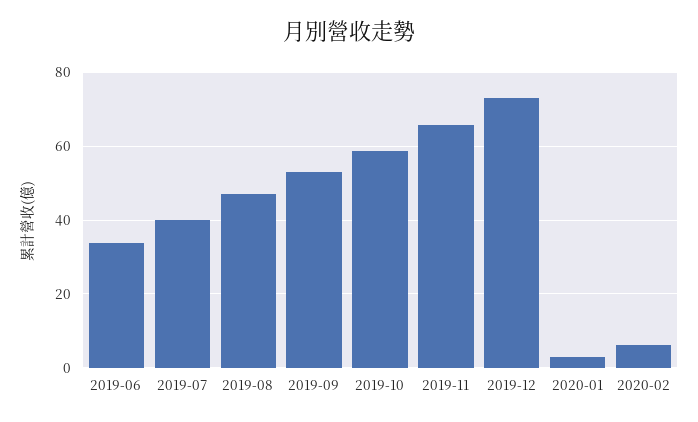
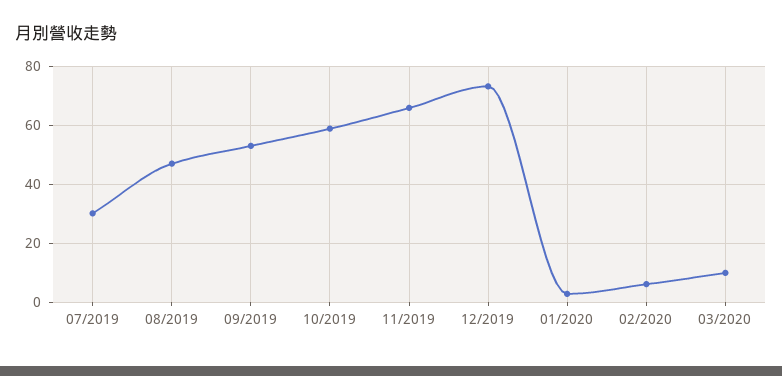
2019-06: 34 -> none
2019-07: 40 -> 30
03/2020: none -> 10

